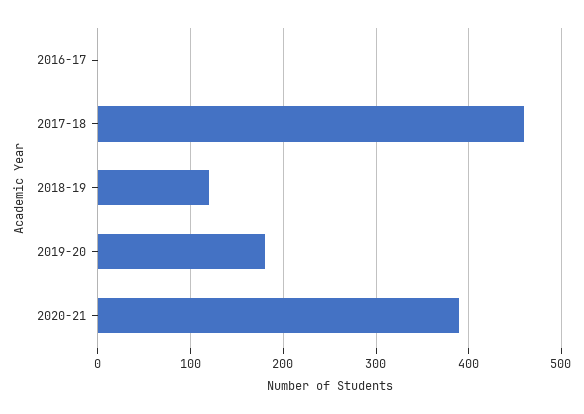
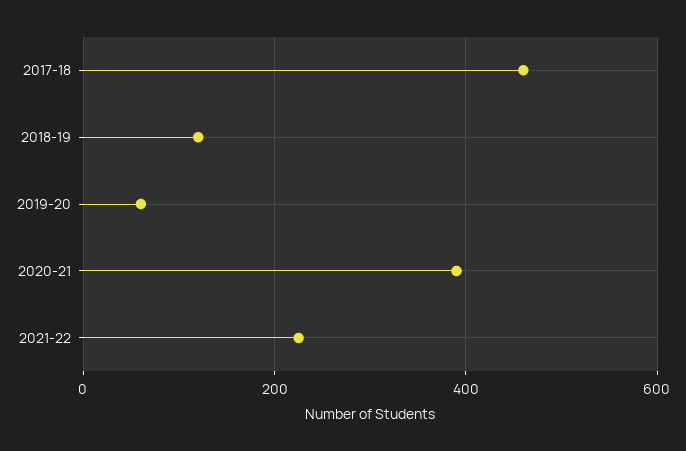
2016-17: 0 -> none
2019-20: 180 -> 60
2021-22: none -> 220

